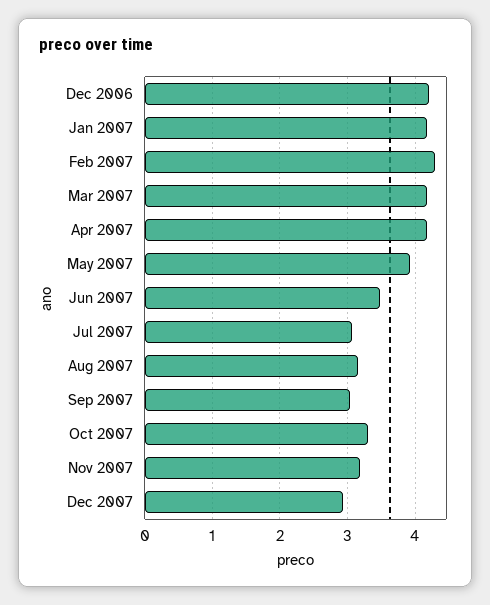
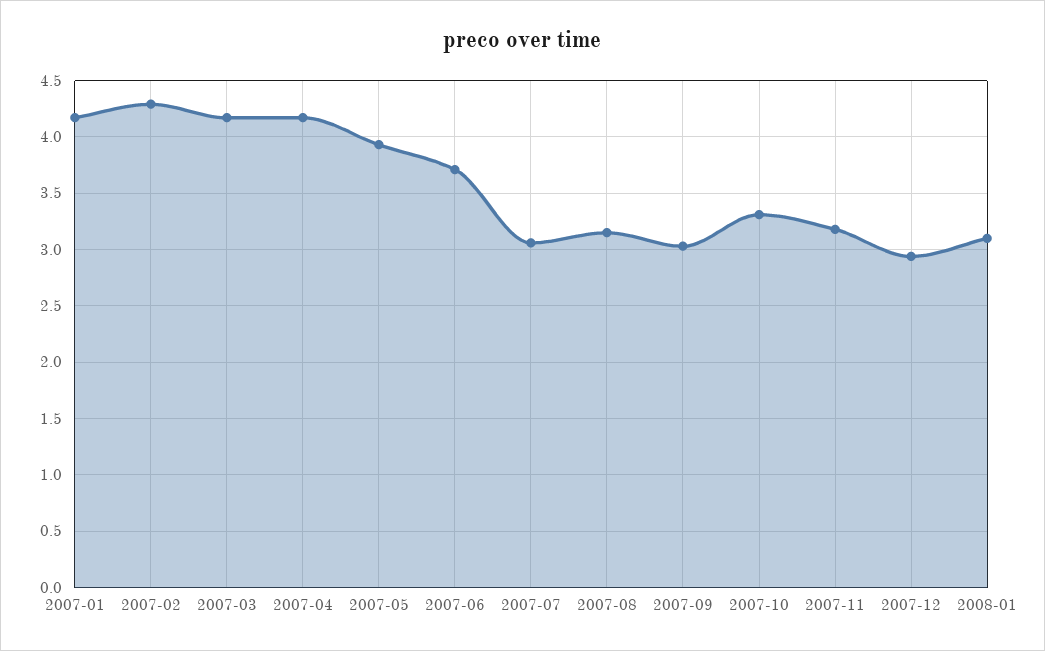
Dec 2006: 4.2 -> none
Jun 2007: 3.5 -> 3.7
2008-01: none -> 3.1

